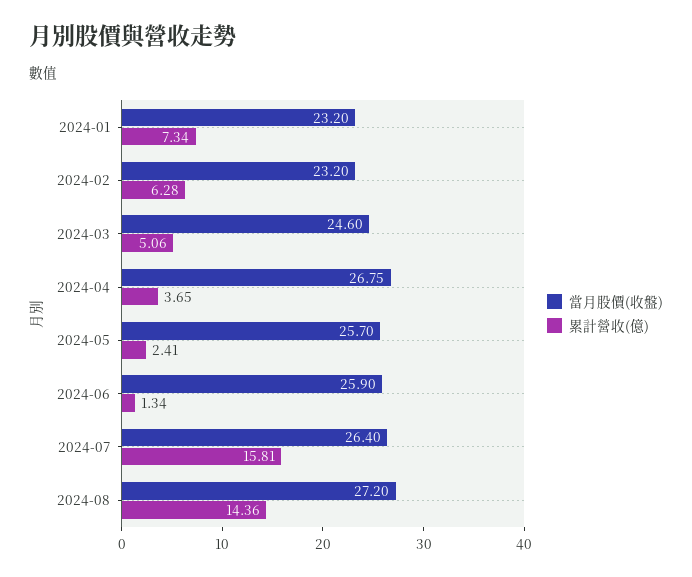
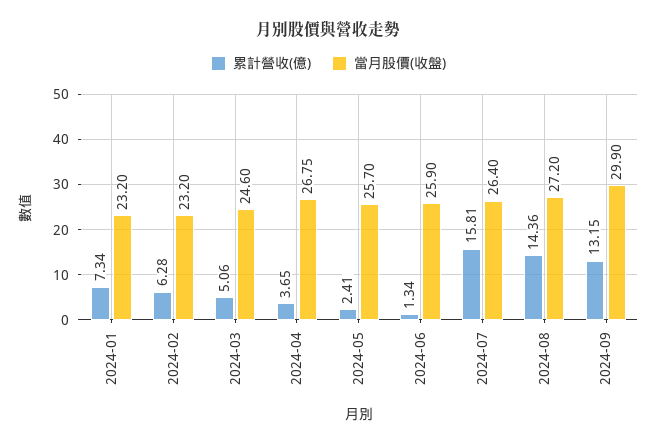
累計營收(億), 2024-09: none -> 13.15
當月股價(收盤), 2024-09: none -> 29.9

